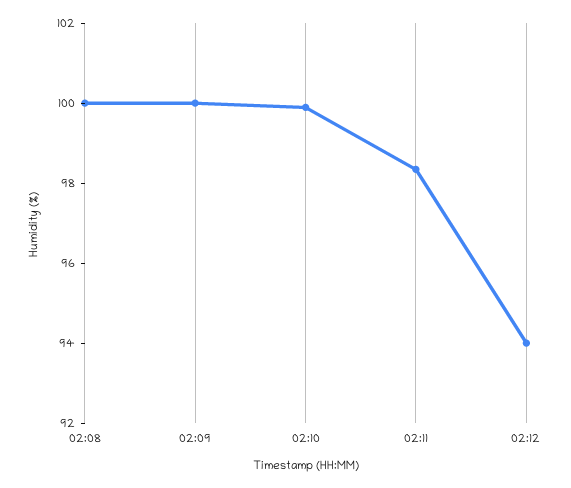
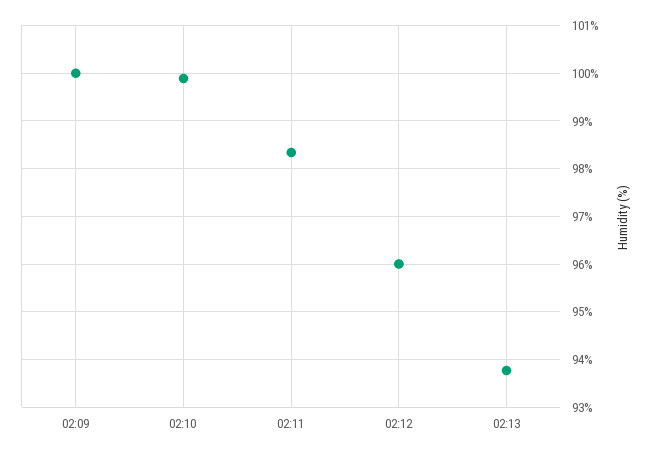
02:08: 100 -> none
02:12: 94 -> 96
02:13: none -> 93.8

